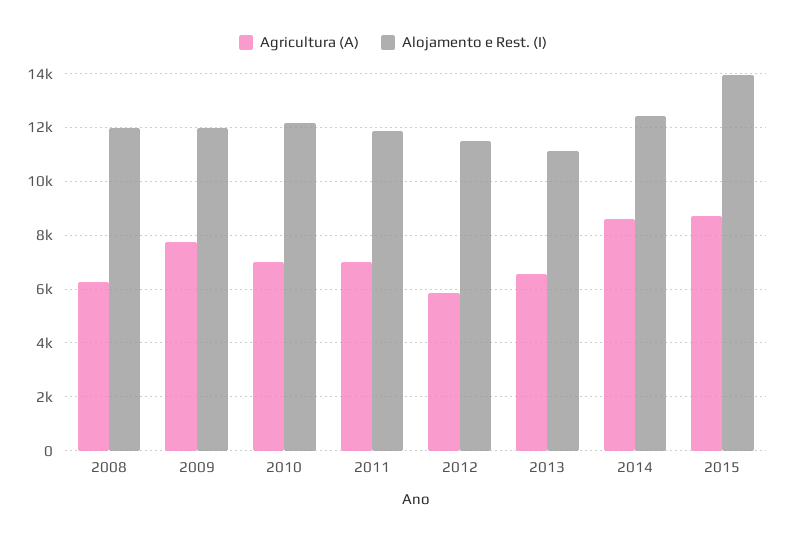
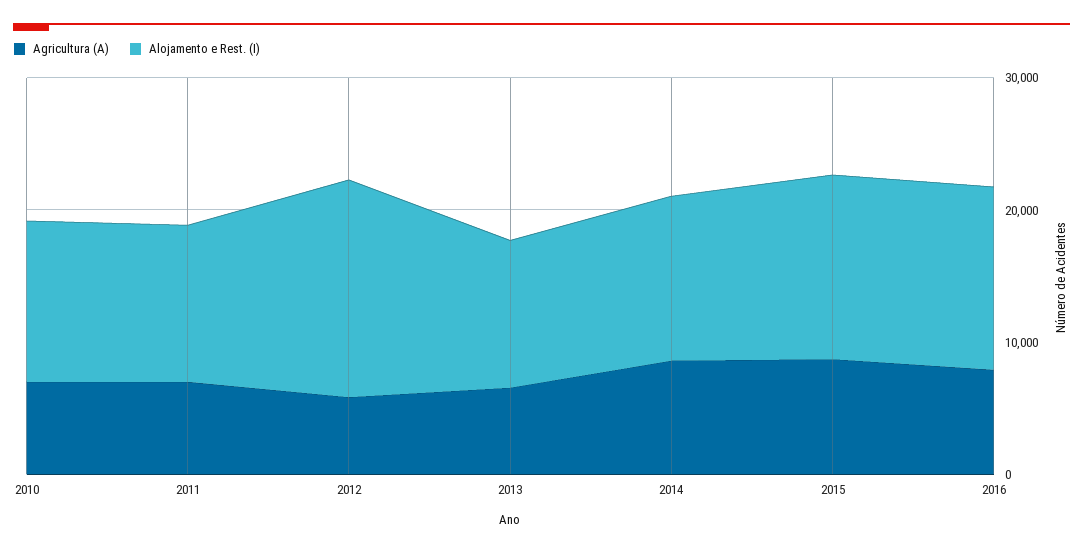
Agricultura (A), 2008: 6250 -> none
Alojamento e Rest. (I), 2008: 12000 -> none
Agricultura (A), 2009: 7750 -> none
Alojamento e Rest. (I), 2009: 12000 -> none
Alojamento e Rest. (I), 2012: 11500 -> 16000
Agricultura (A), 2016: none -> 8000
Alojamento e Rest. (I), 2016: none -> 14000

